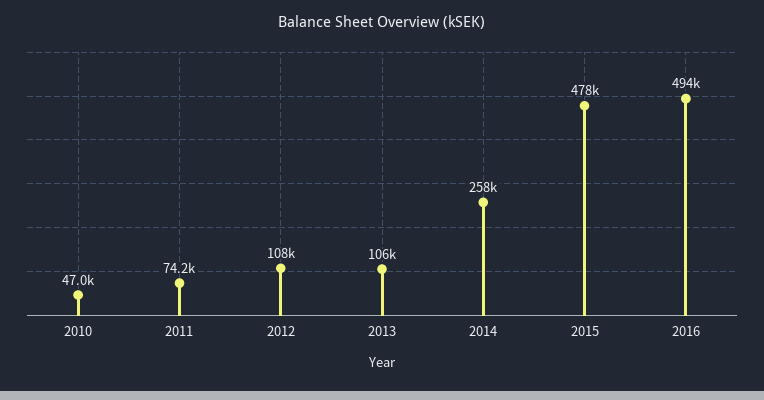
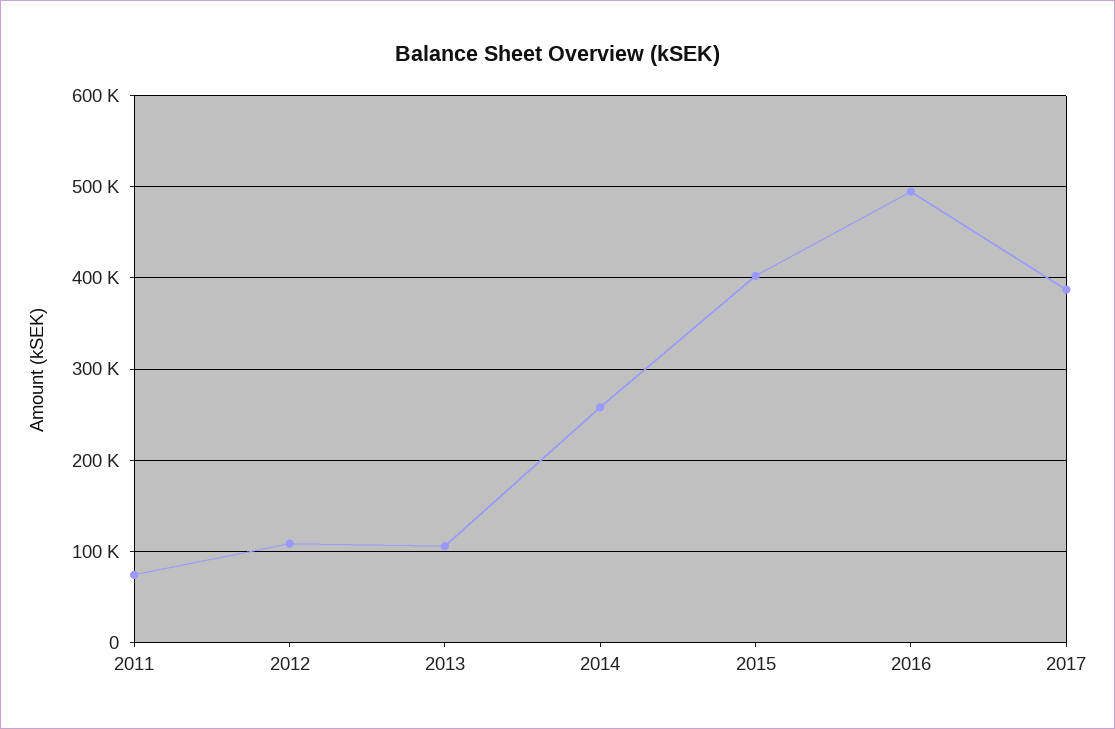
2010: 47000 -> none
2015: 478000 -> 400000
2017: none -> 390000

